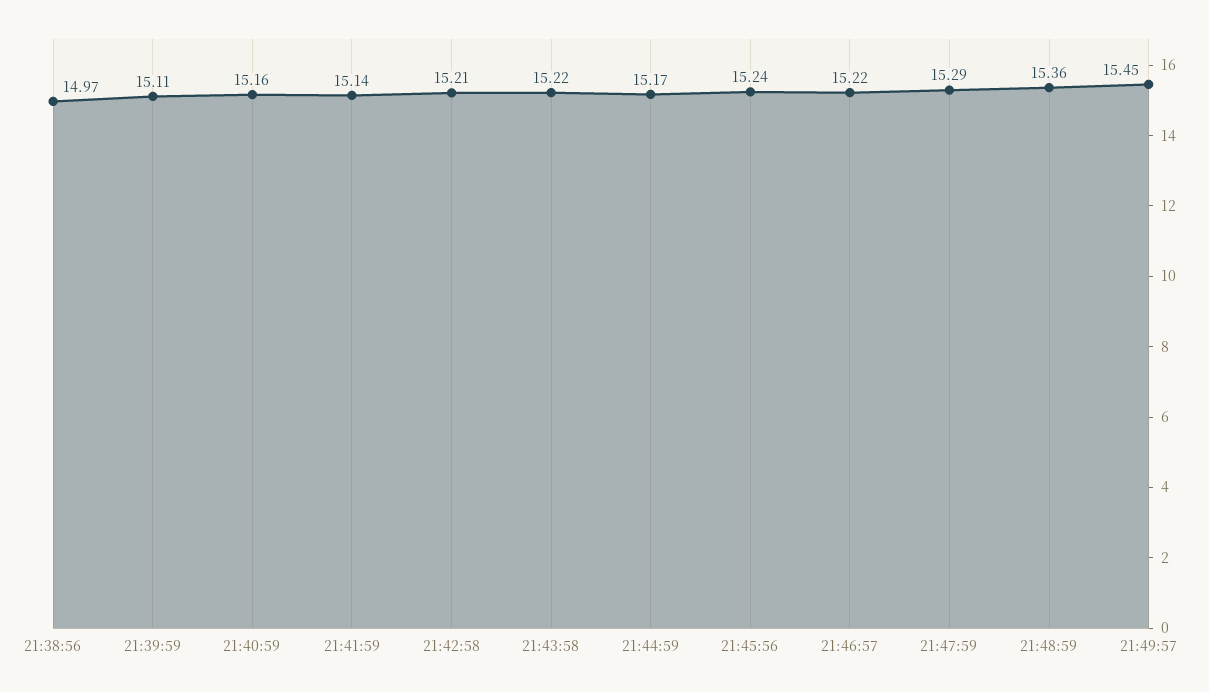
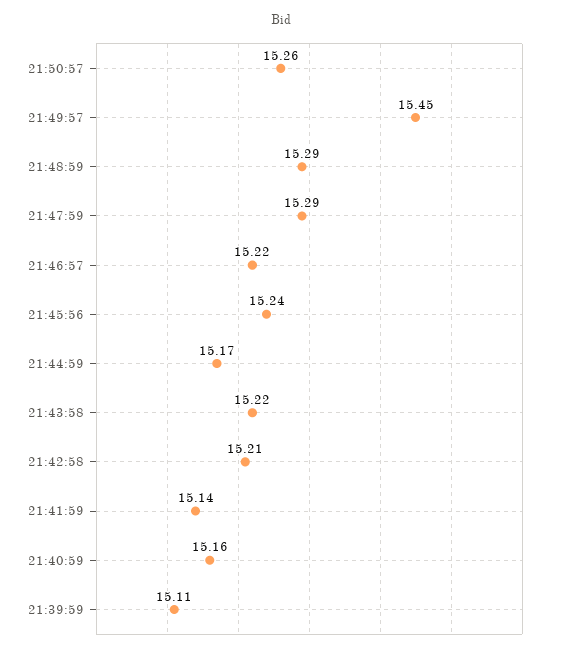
21:38:56: 14.97 -> none
21:48:59: 15.36 -> 15.29
21:50:57: none -> 15.26

